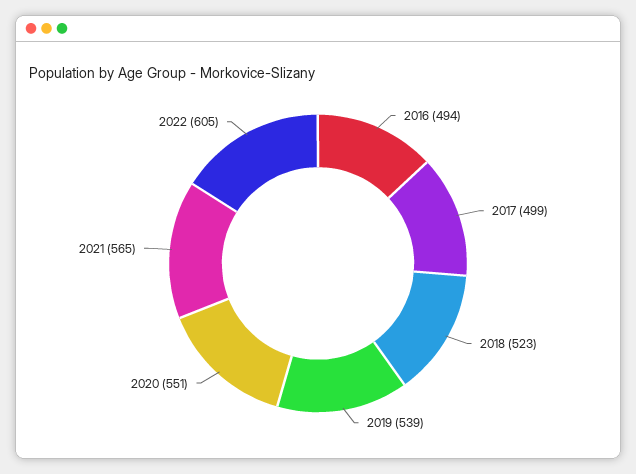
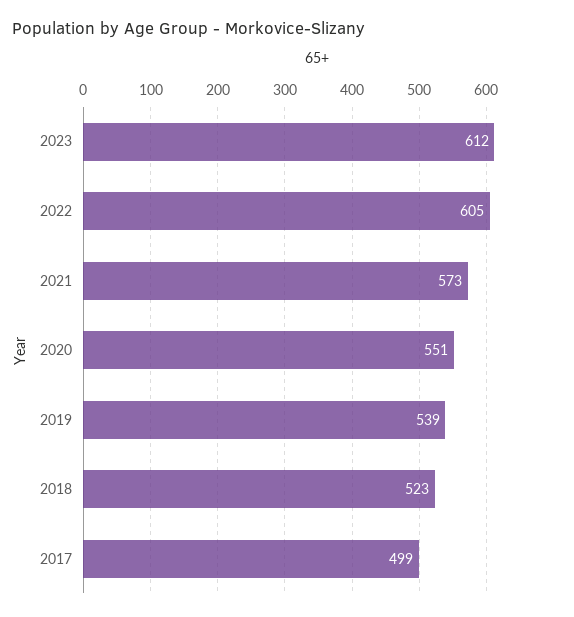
2016: 494 -> none
2021: 565 -> 573
2023: none -> 612

